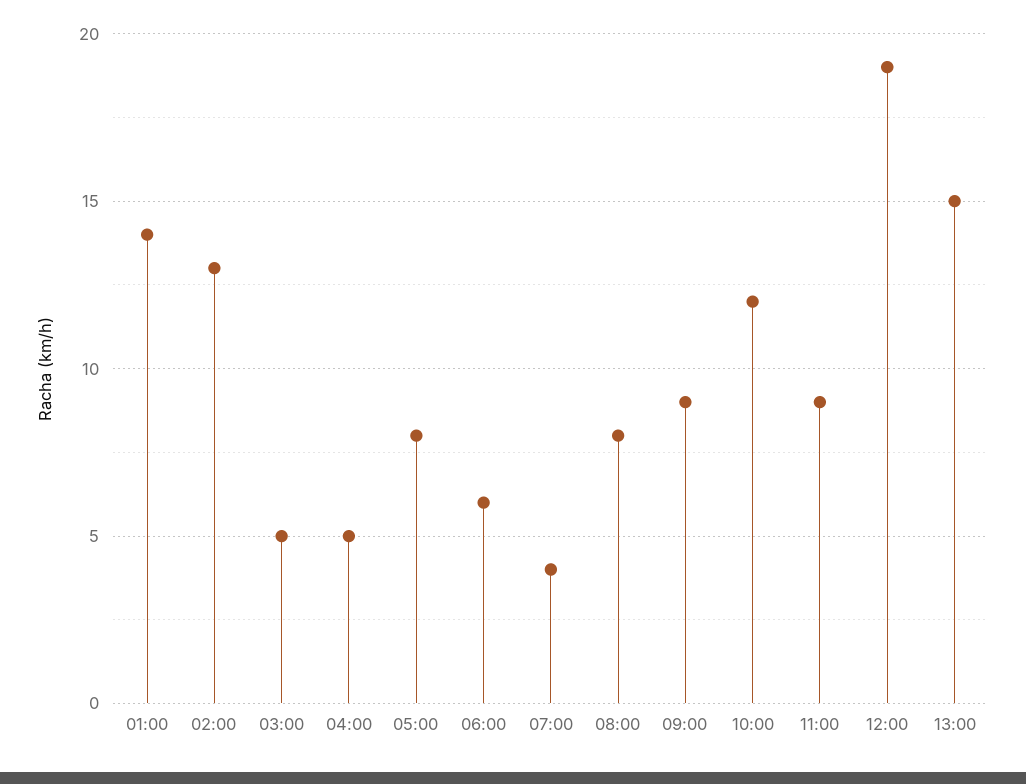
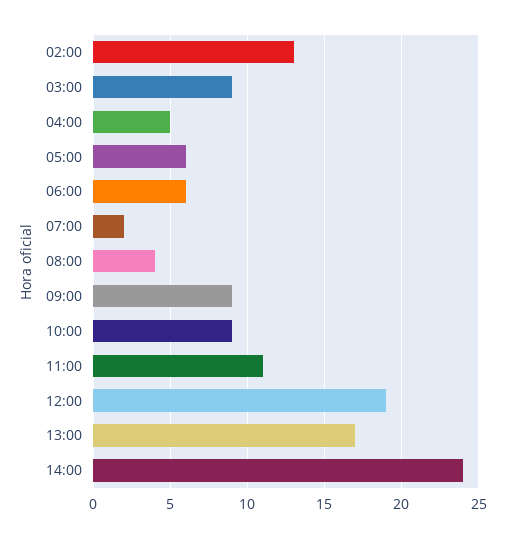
01:00: 14 -> none
03:00: 5 -> 9
05:00: 8 -> 6
07:00: 4 -> 2
08:00: 8 -> 4
10:00: 12 -> 9
11:00: 9 -> 11
13:00: 15 -> 17
14:00: none -> 24

